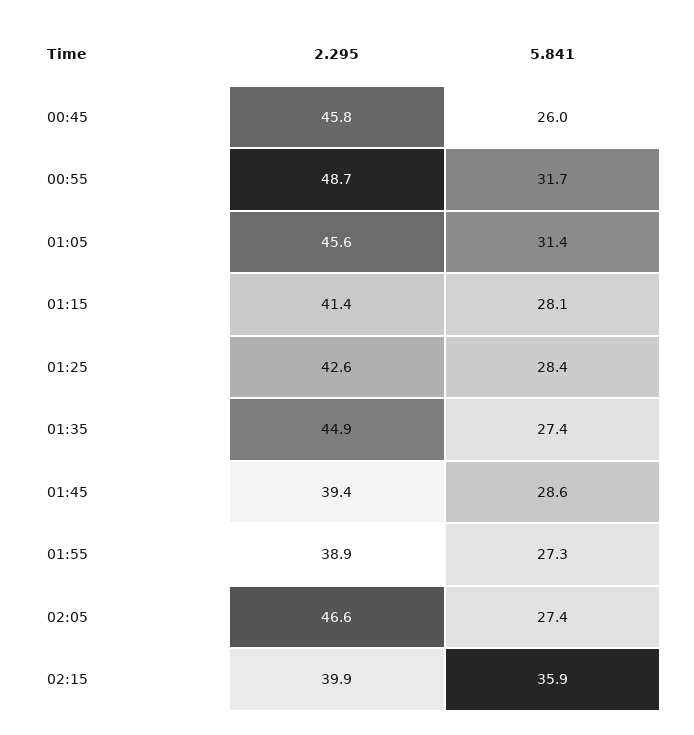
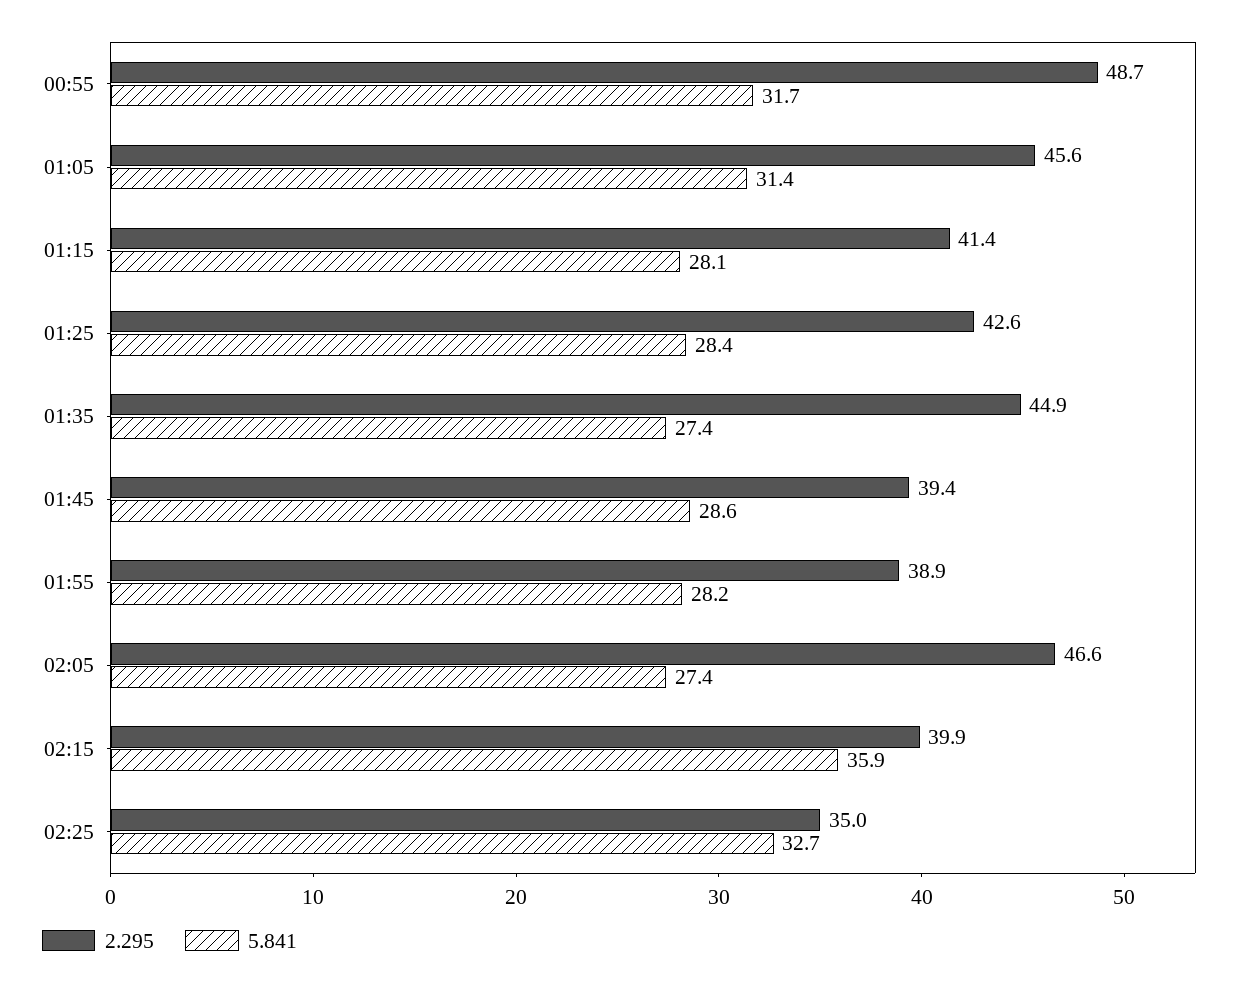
2.295, 00:45: 45.8 -> none
5.841, 00:45: 26 -> none
5.841, 01:55: 27.3 -> 28.2
2.295, 02:25: none -> 35
5.841, 02:25: none -> 32.7

